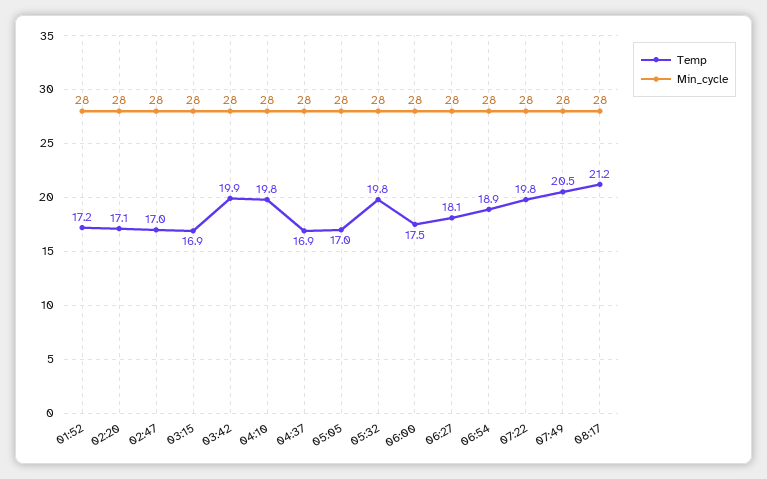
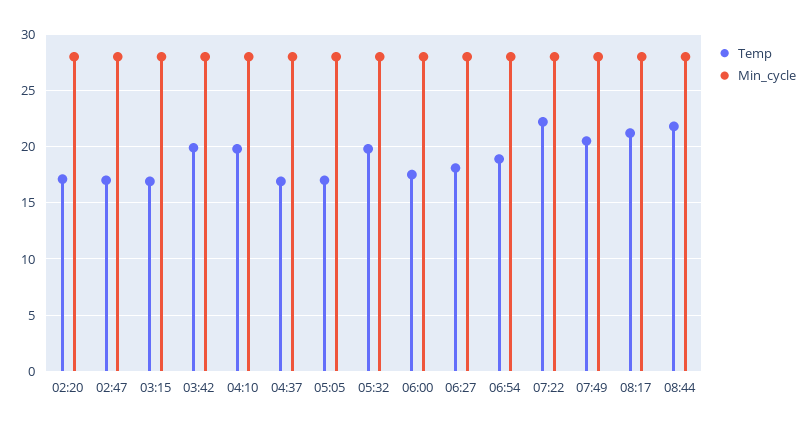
Temp, 01:52: 17.2 -> none
Min_cycle, 01:52: 28 -> none
Temp, 07:22: 19.8 -> 22
Temp, 08:44: none -> 22
Min_cycle, 08:44: none -> 28

